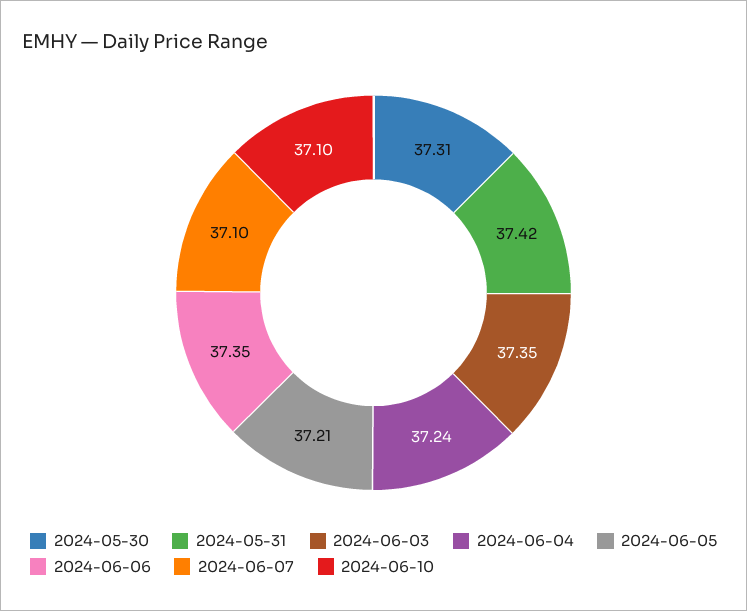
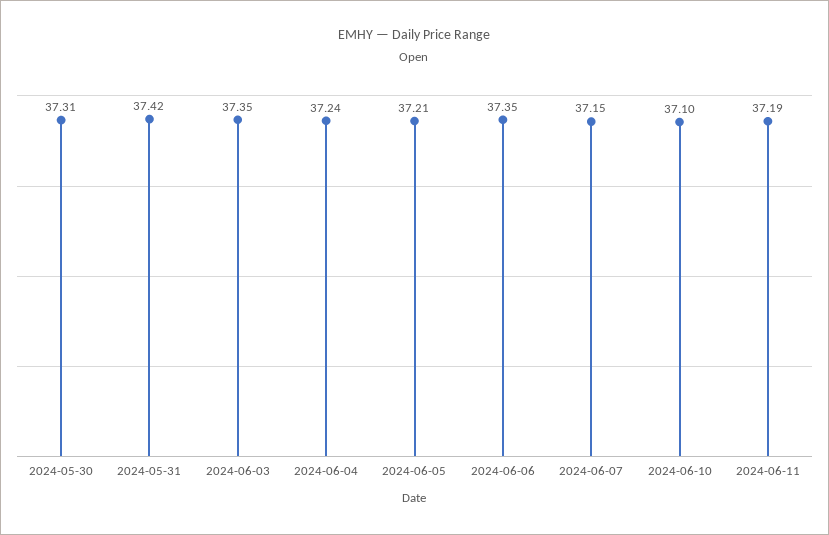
2024-06-07: 37.1 -> 37.15
2024-06-11: none -> 37.19

